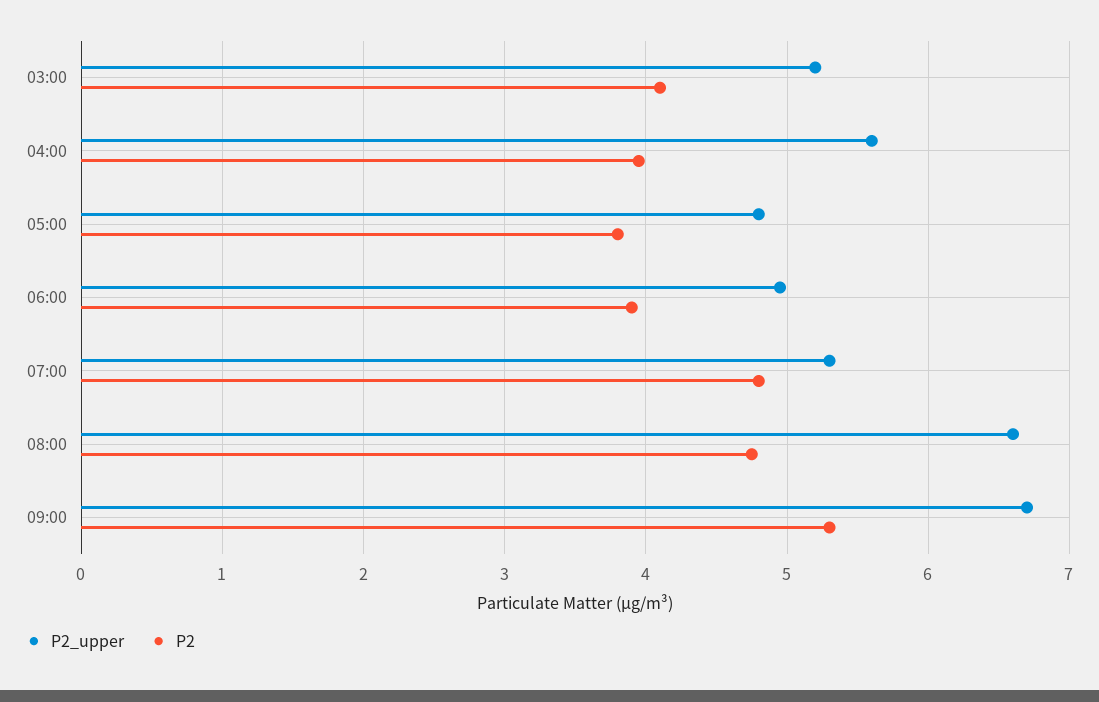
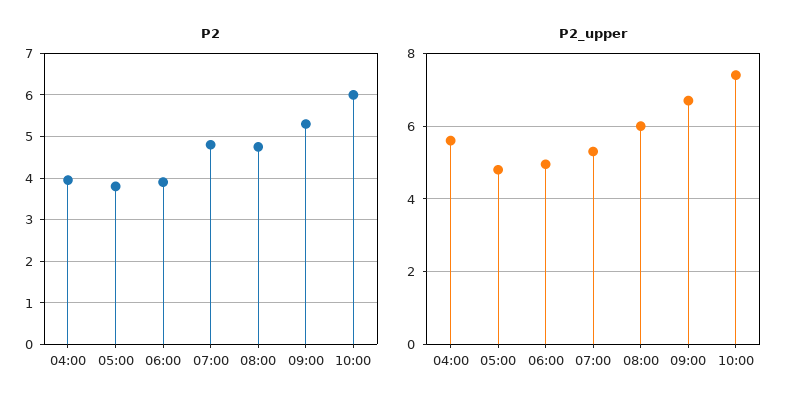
P2_upper, 03:00: 5.2 -> none
P2, 03:00: 4.1 -> none
P2_upper, 08:00: 6.6 -> 6
P2, 10:00: none -> 6
P2_upper, 10:00: none -> 7.4

